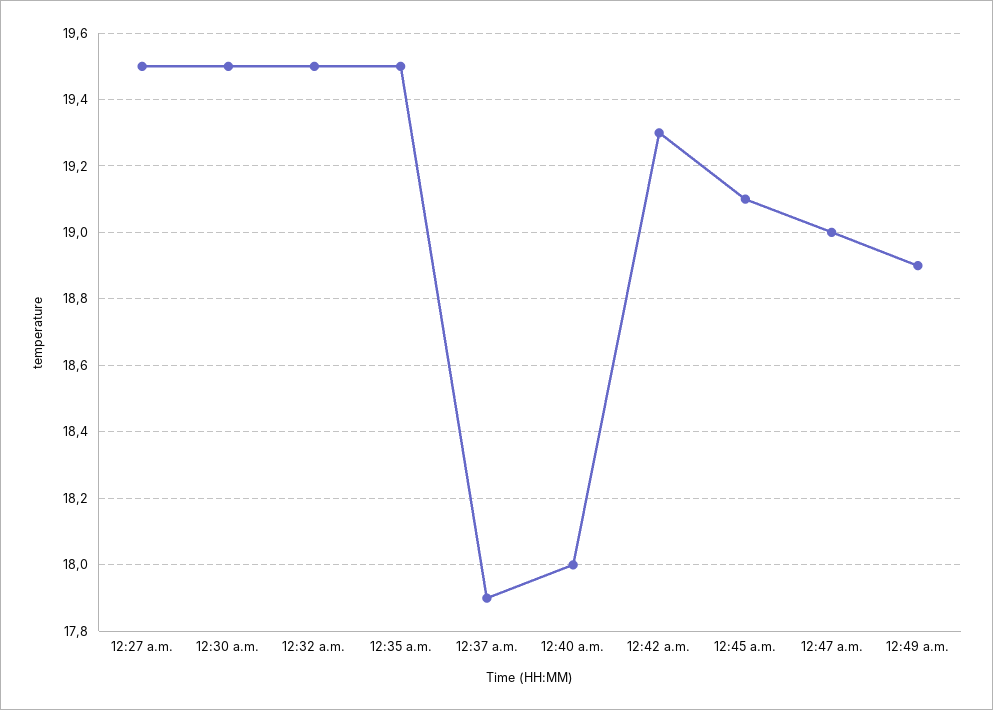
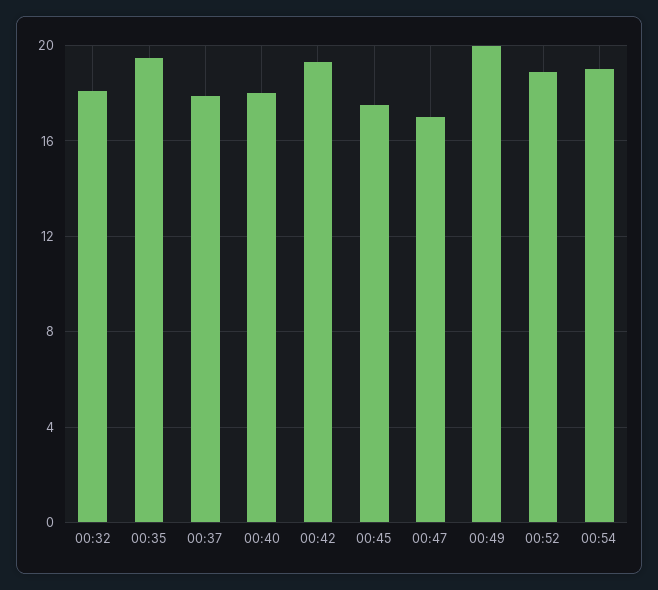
12:27 a.m.: 19.5 -> none
12:30 a.m.: 19.5 -> none
12:32 a.m.: 19.5 -> 18
12:45 a.m.: 19.1 -> 17.5
12:47 a.m.: 19 -> 17
12:49 a.m.: 18.9 -> 20
00:52: none -> 19
00:54: none -> 19

